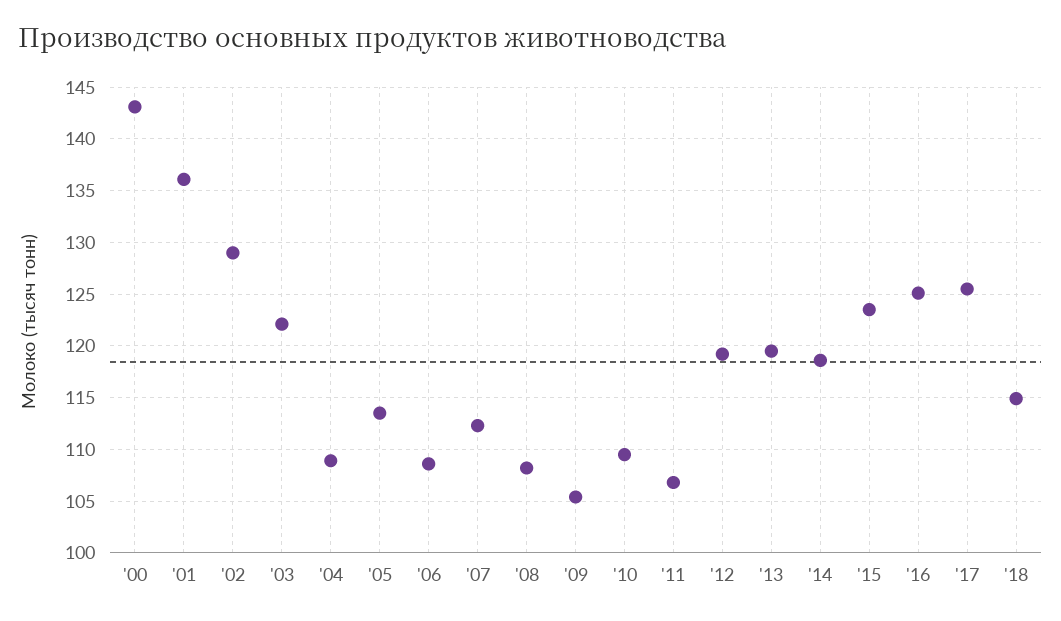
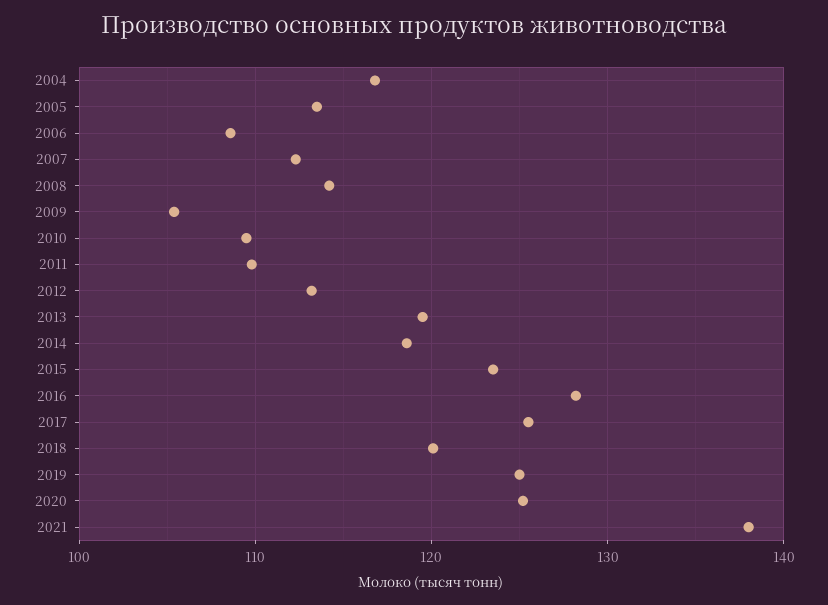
'00: 143 -> none
'01: 136 -> none
'02: 129 -> none
'03: 122 -> none
'04: 109 -> 117
'08: 108 -> 114
'11: 107 -> 110
'12: 119 -> 113
'16: 125 -> 128
'18: 115 -> 120
2019: none -> 125
2020: none -> 125
2021: none -> 138

